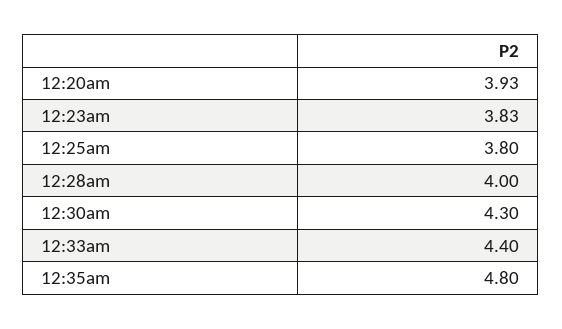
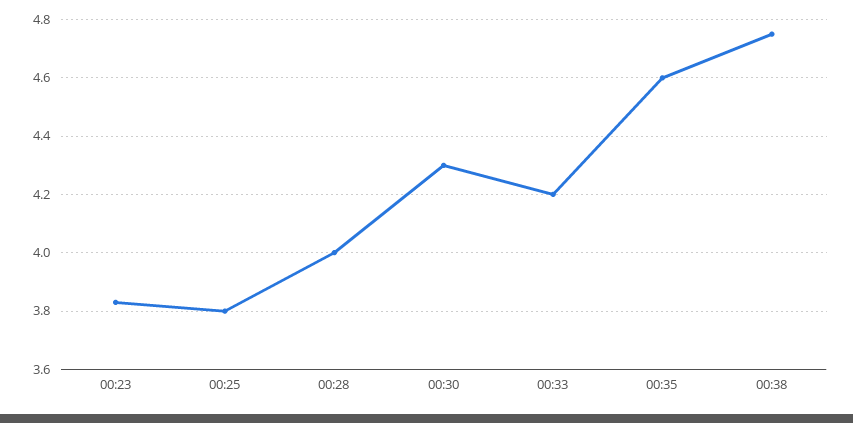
12:20am: 3.93 -> none
12:33am: 4.4 -> 4.2
12:35am: 4.8 -> 4.6
00:38: none -> 4.75

